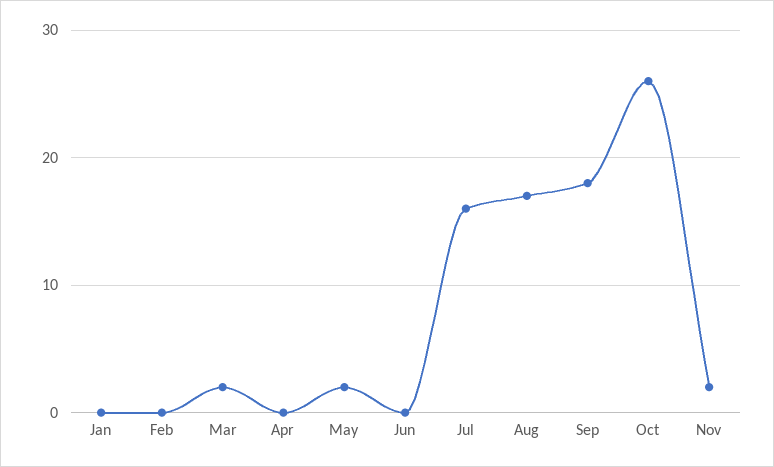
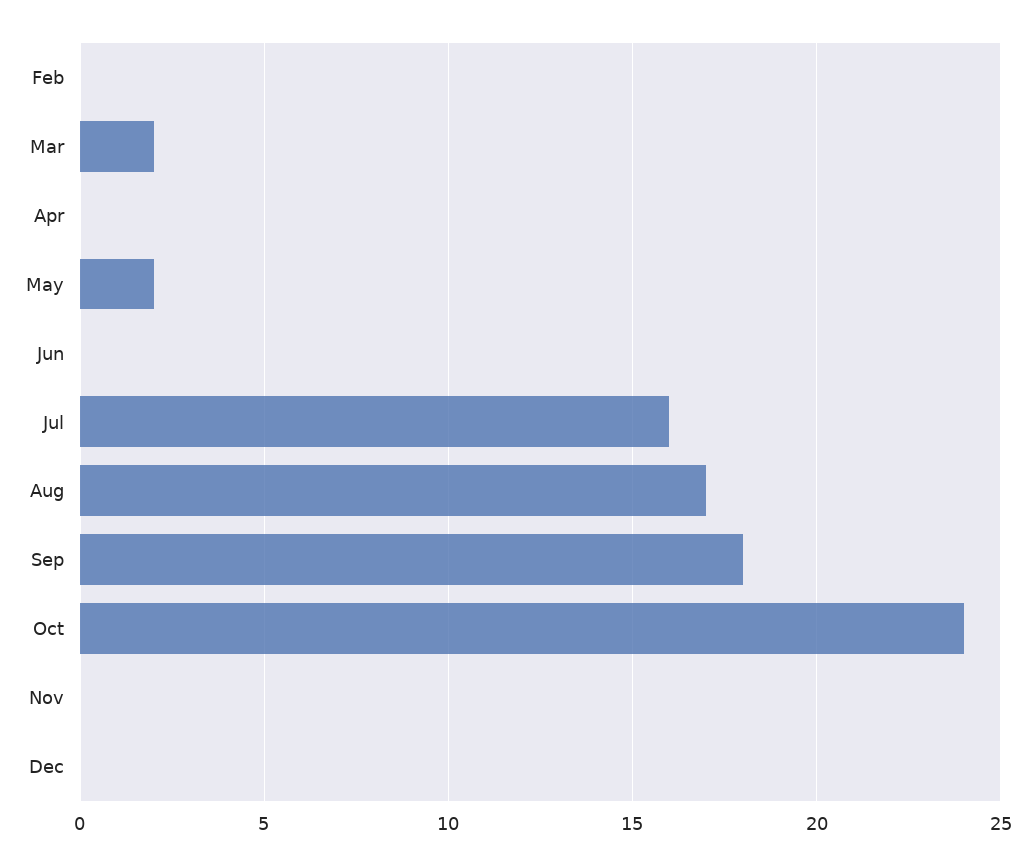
Jan: 0 -> none
Oct: 26 -> 24
Nov: 2 -> 0
Dec: none -> 0

